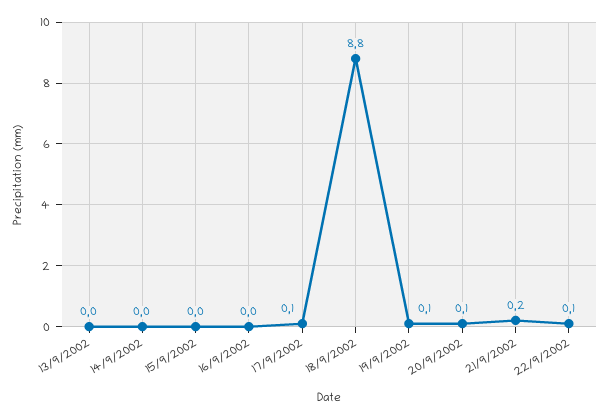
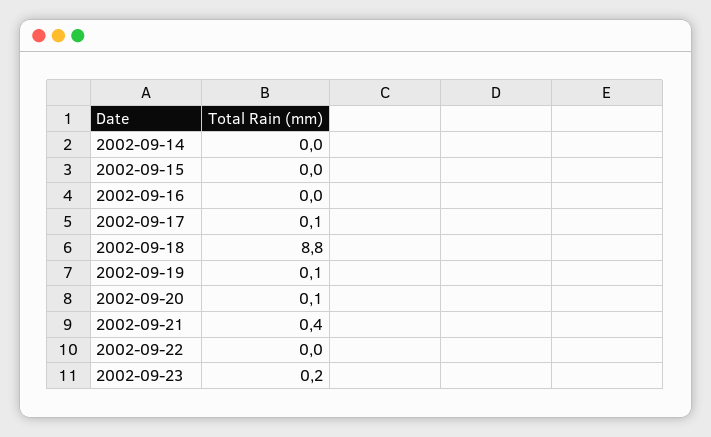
13/9/2002: 0 -> none
21/9/2002: 0.2 -> 0.4
22/9/2002: 0.1 -> 0
2002-09-23: none -> 0.2

